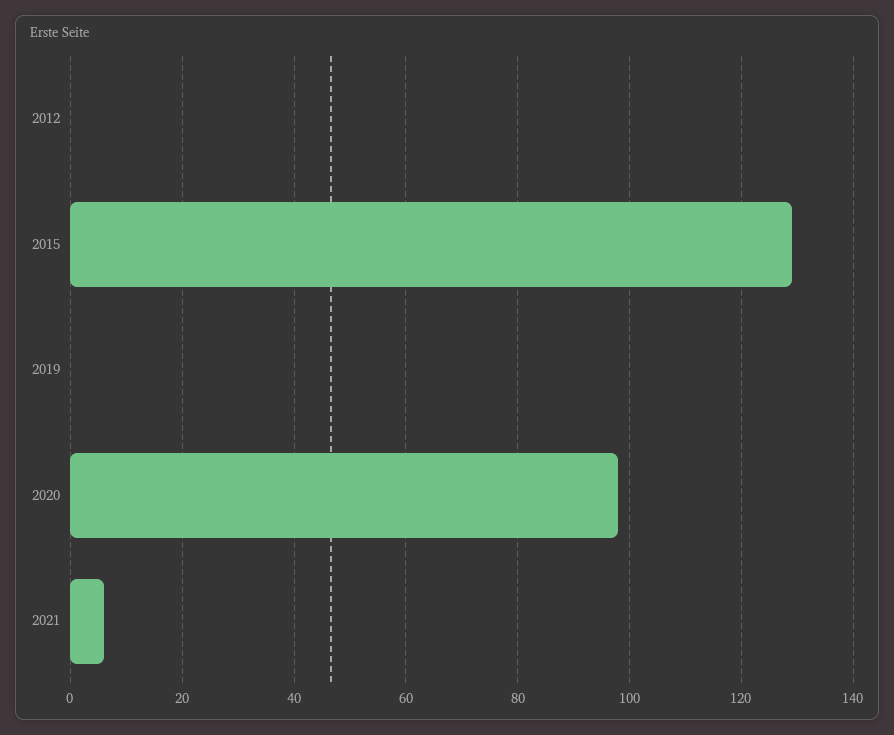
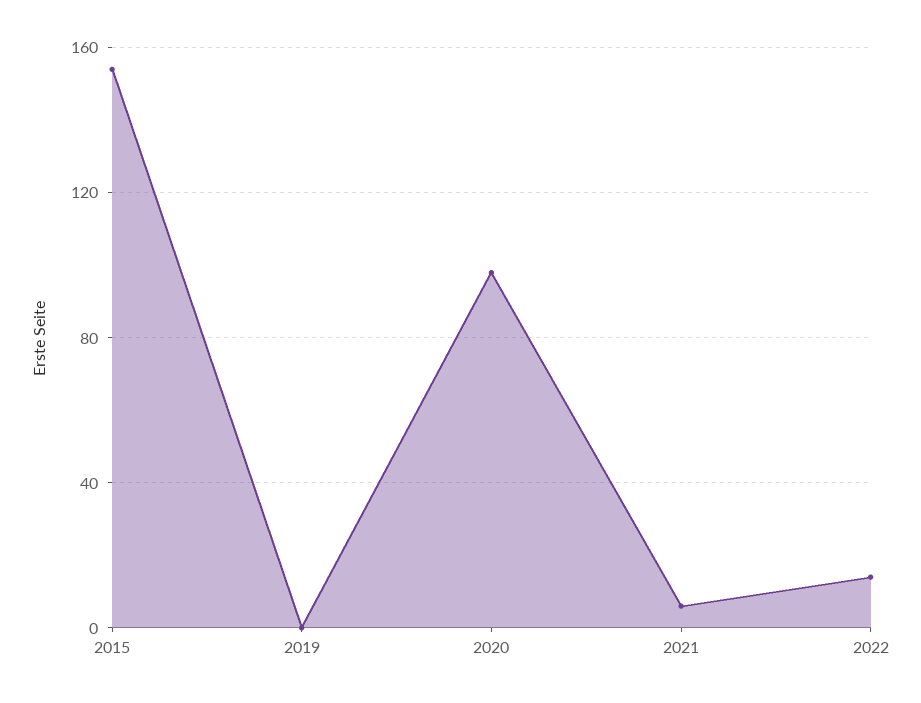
2012: 0 -> none
2015: 130 -> 155
2022: none -> 15

